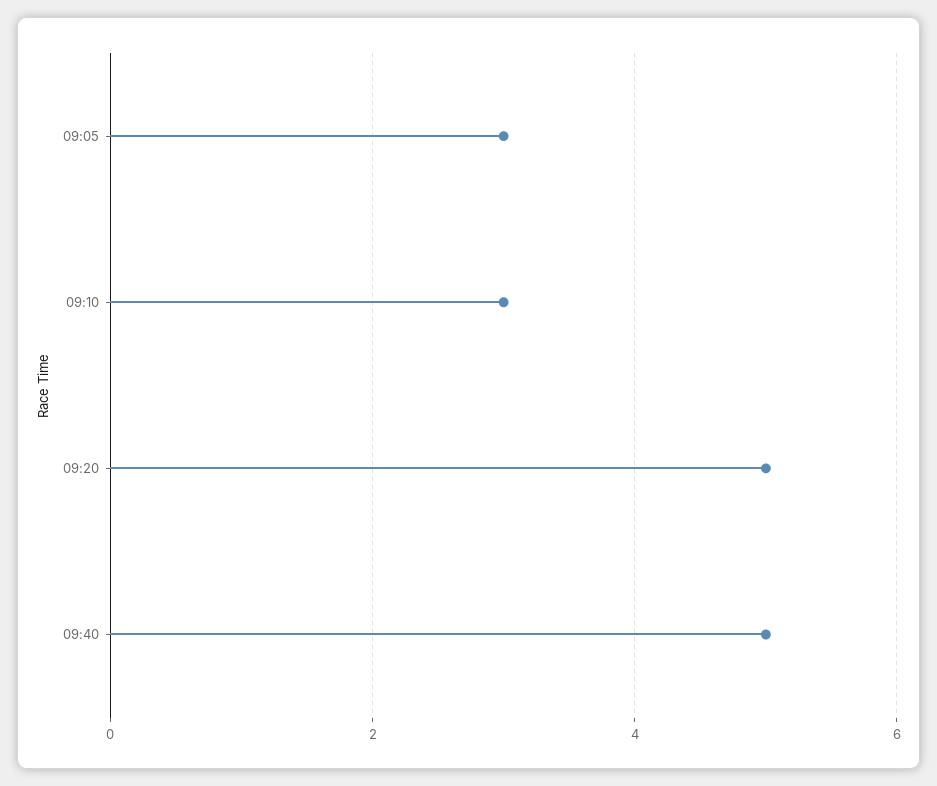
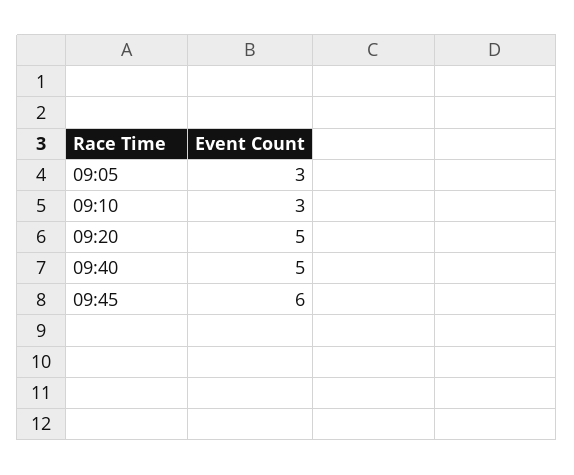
09:45: none -> 6

